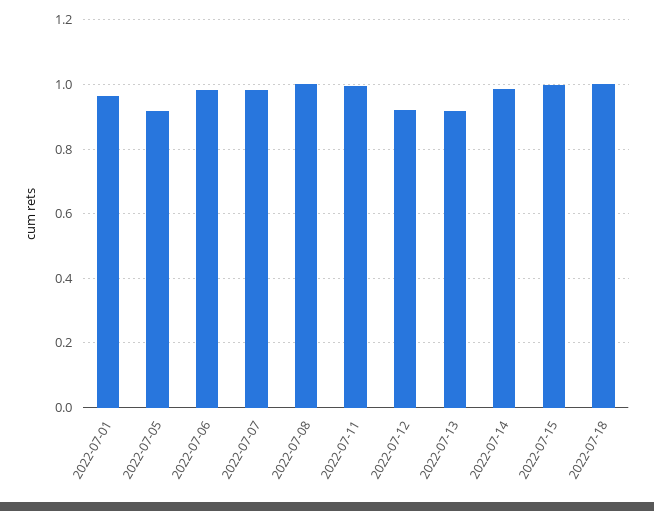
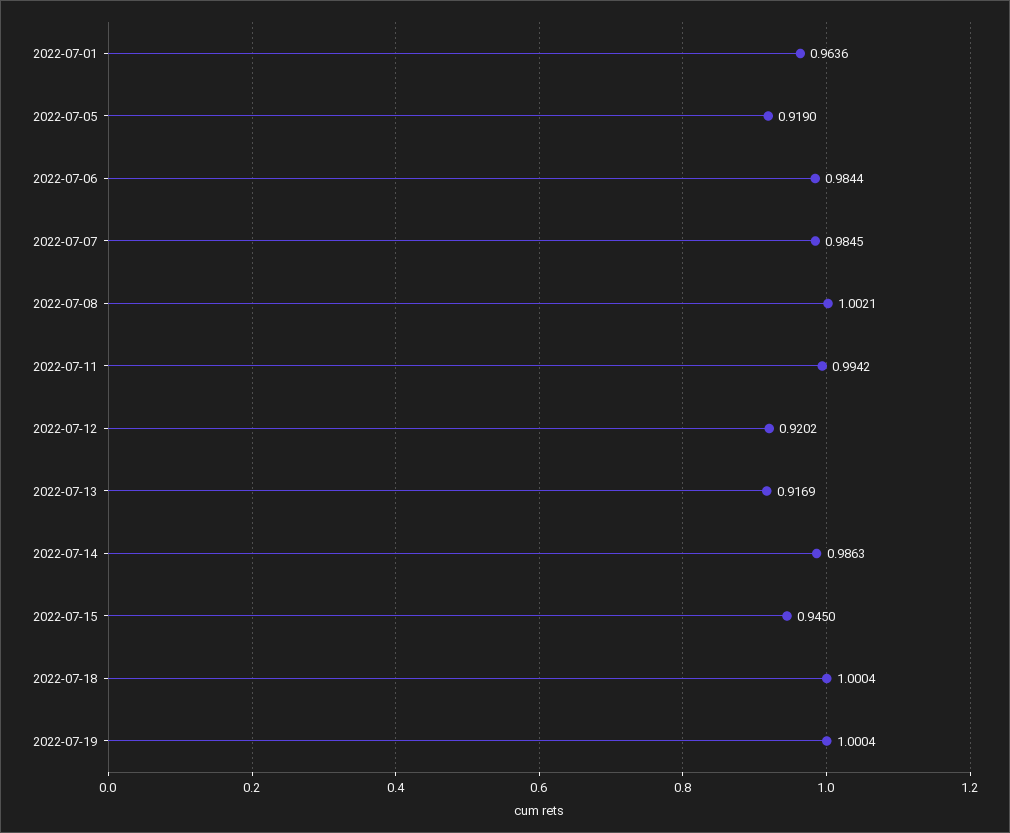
2022-07-15: 1 -> 0.945
2022-07-19: none -> 1.0004

